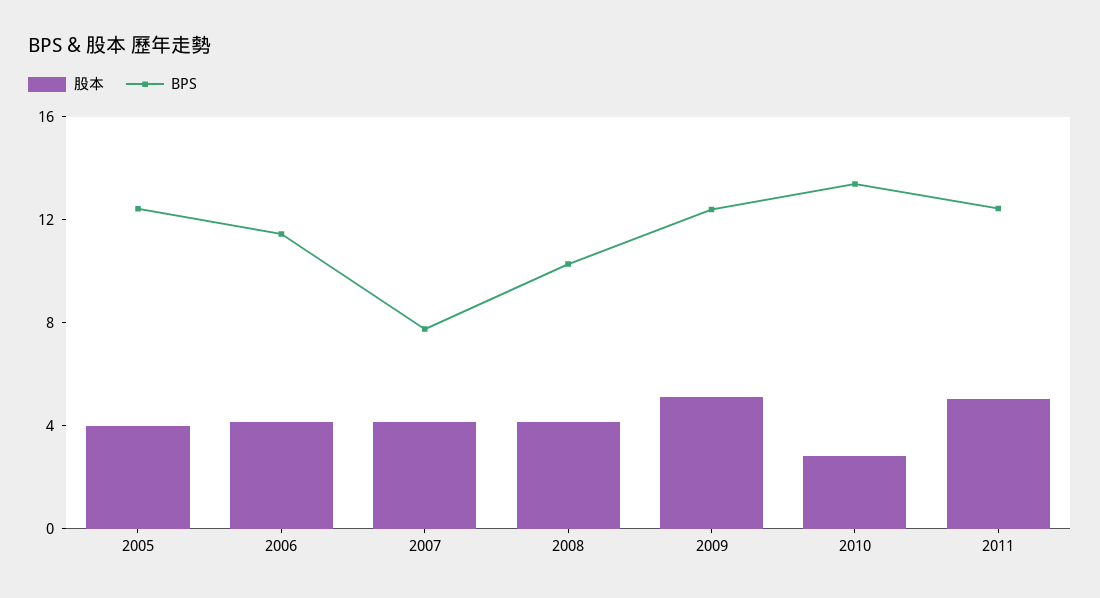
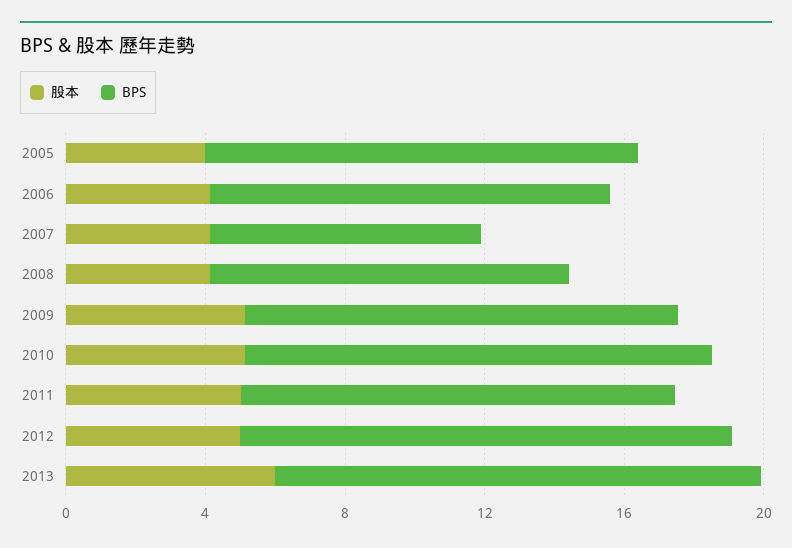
股本, 2010: 3 -> 5
股本, 2012: none -> 5
BPS, 2012: none -> 14
股本, 2013: none -> 6
BPS, 2013: none -> 14

